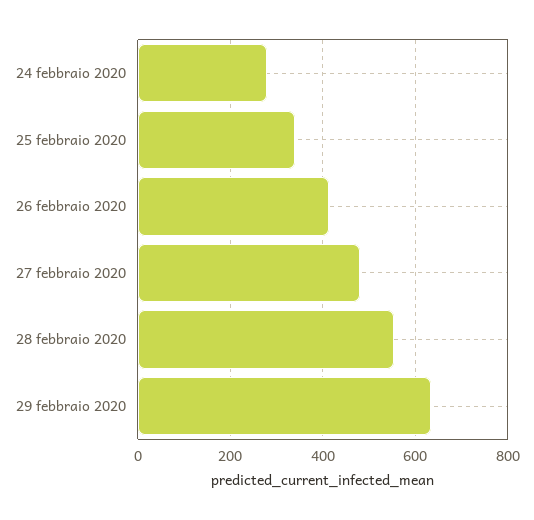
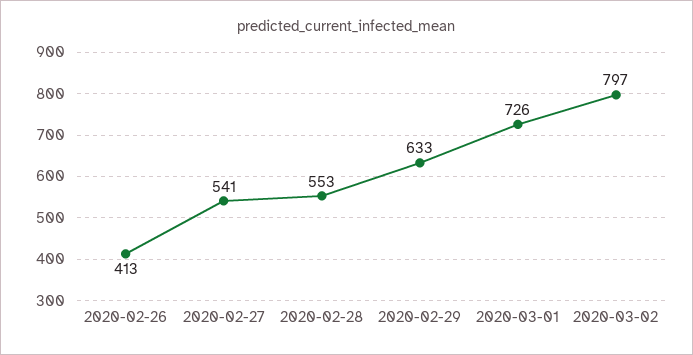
24 febbraio 2020: 280 -> none
25 febbraio 2020: 340 -> none
27 febbraio 2020: 480 -> 541
2020-03-01: none -> 726
2020-03-02: none -> 797

